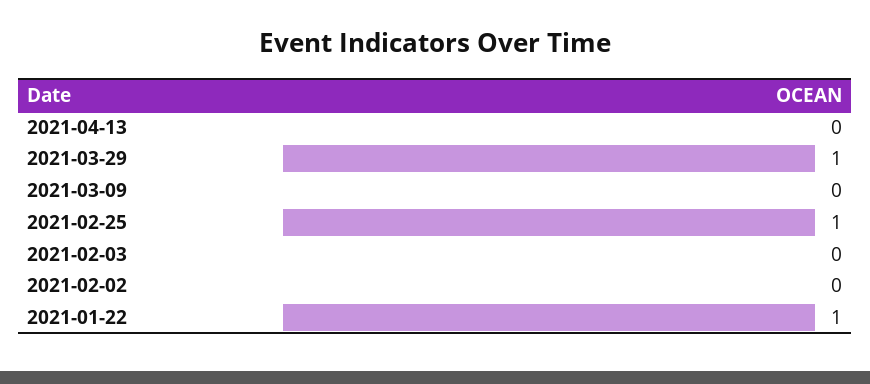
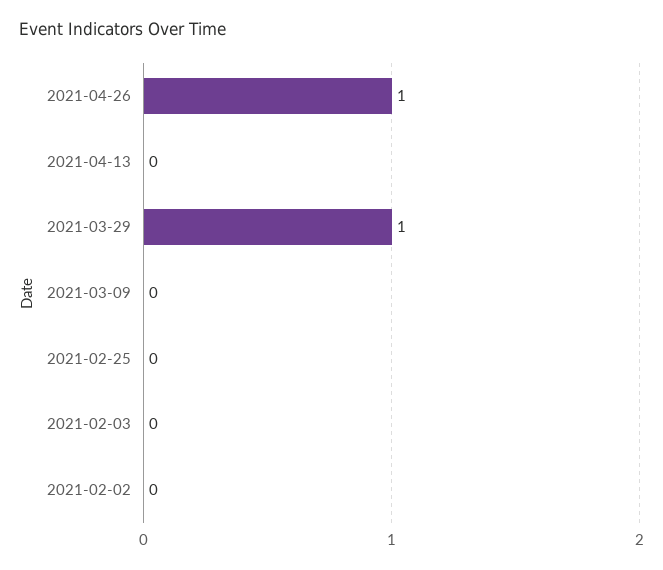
2021-02-25: 1 -> 0
2021-01-22: 1 -> none
2021-04-26: none -> 1

